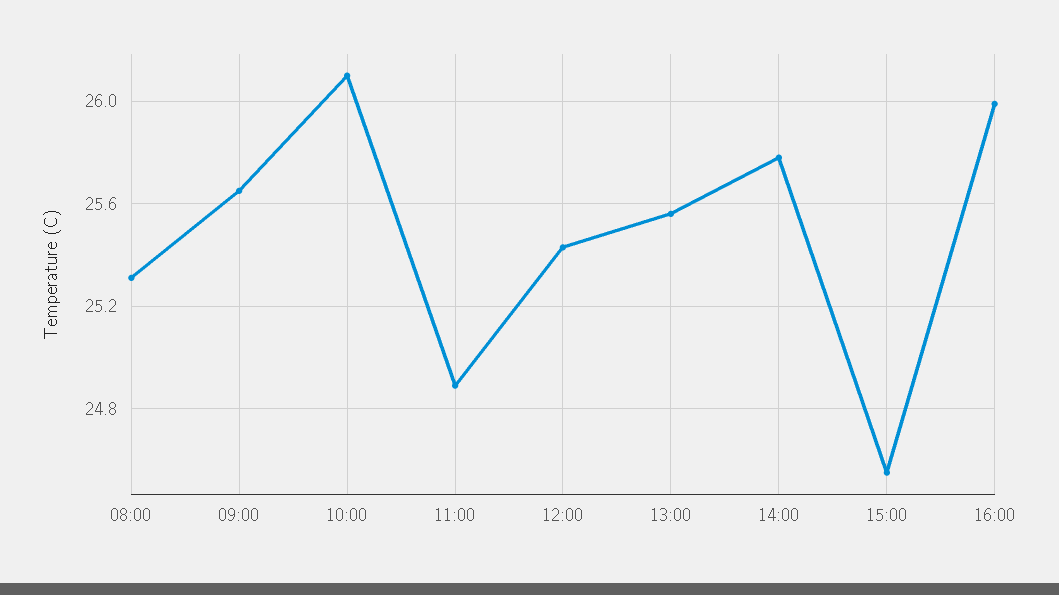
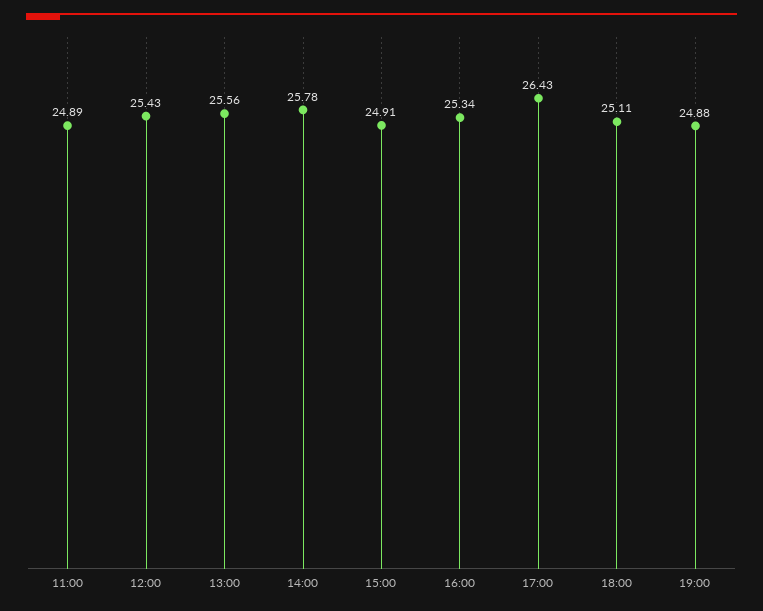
08:00: 25.3 -> none
09:00: 25.65 -> none
10:00: 26.1 -> none
15:00: 24.55 -> 24.91
16:00: 26 -> 25.34
17:00: none -> 26.43
18:00: none -> 25.11
19:00: none -> 24.88

